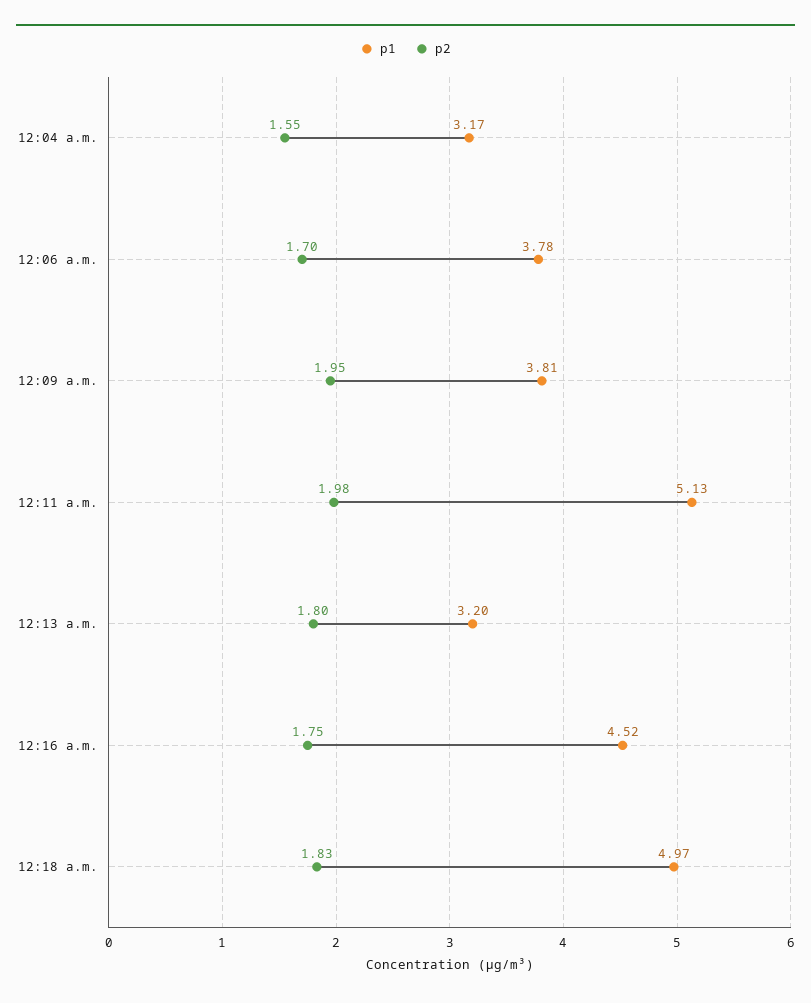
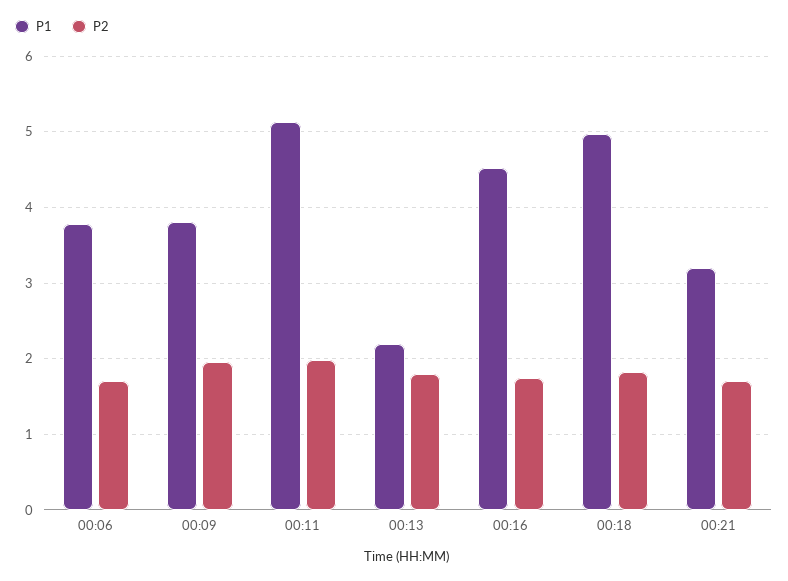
p1, 12:04 a.m.: 3.17 -> none
p2, 12:04 a.m.: 1.55 -> none
p1, 12:13 a.m.: 3.2 -> 2.2
p1, 00:21: none -> 3.2
p2, 00:21: none -> 1.7

